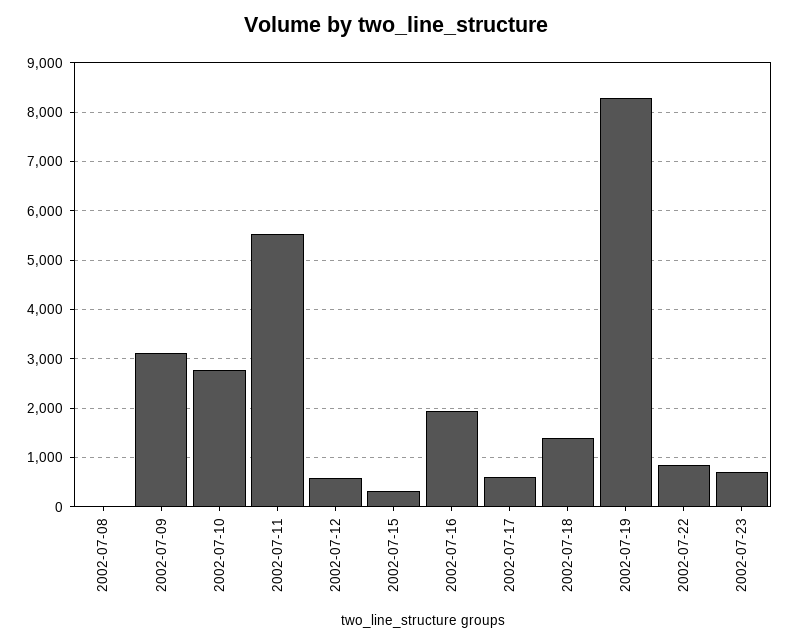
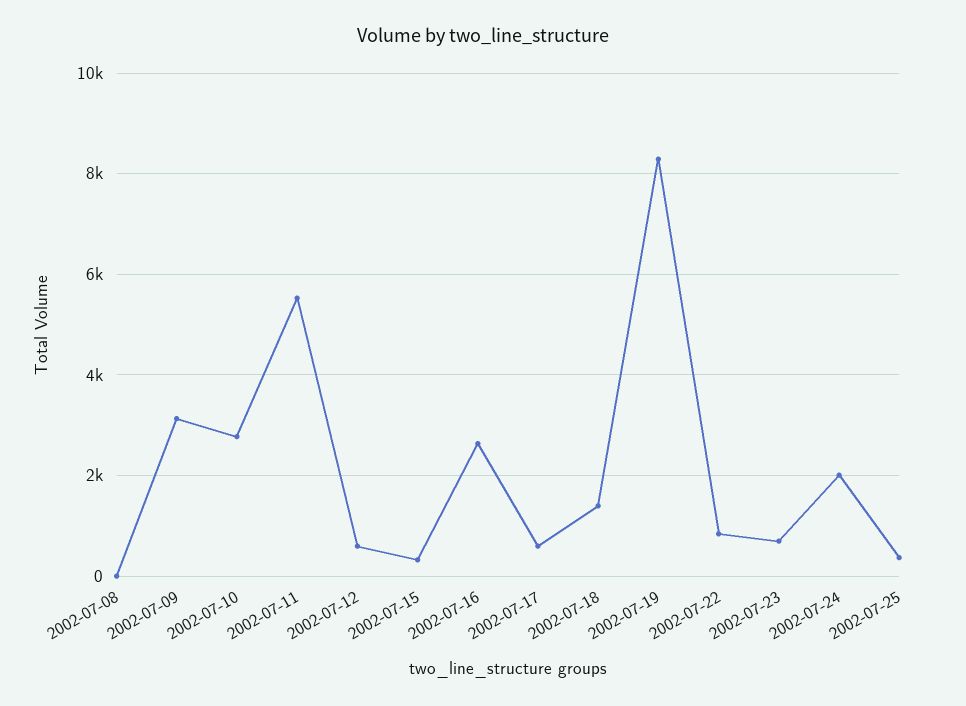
2002-07-16: 2000 -> 2600
2002-07-24: none -> 2000
2002-07-25: none -> 400

